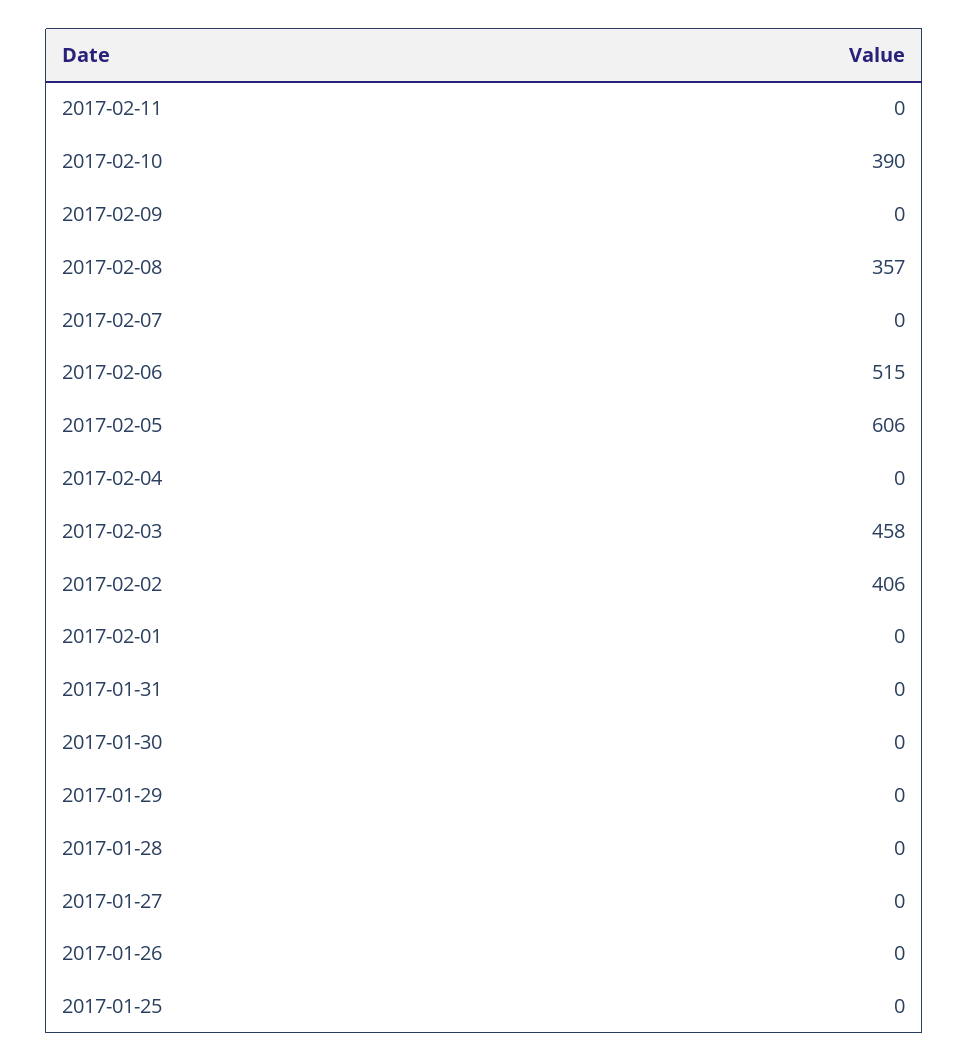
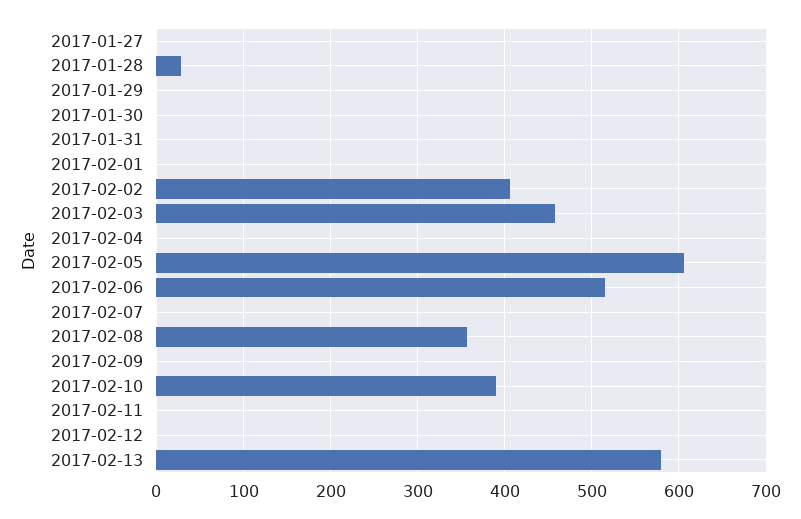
2017-01-28: 0 -> 30
2017-01-26: 0 -> none
2017-01-25: 0 -> none
2017-02-12: none -> 0
2017-02-13: none -> 580

